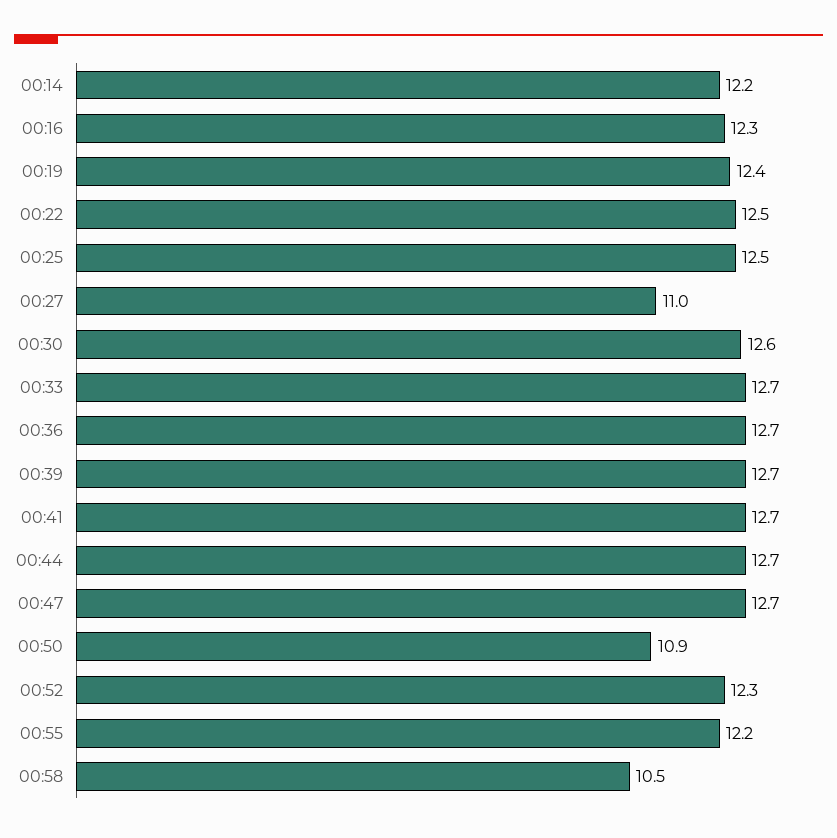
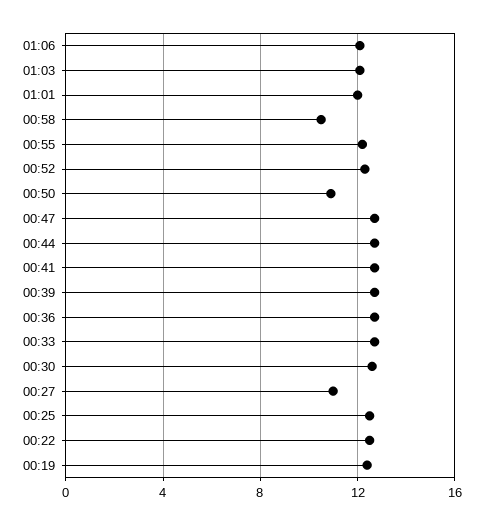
00:14: 12.2 -> none
00:16: 12.3 -> none
01:06: none -> 12
01:03: none -> 12
01:01: none -> 12

